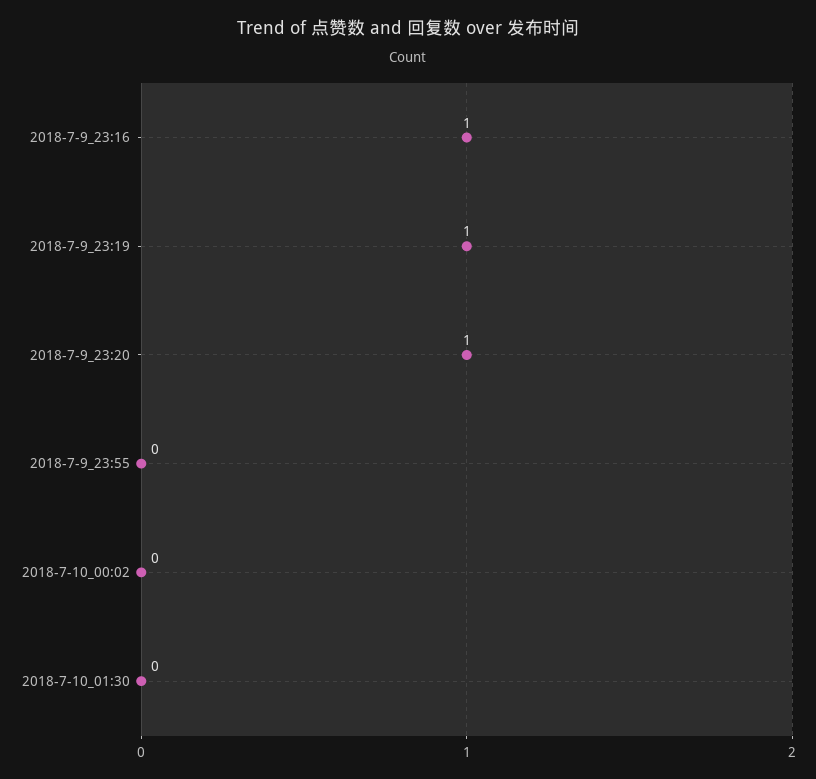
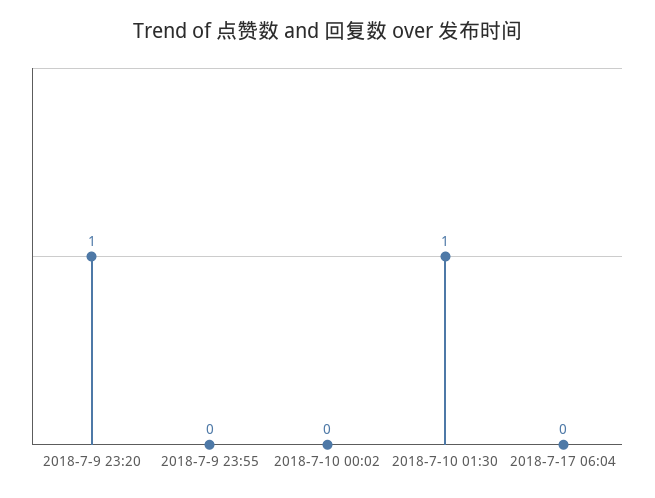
2018-7-9_23:16: 1 -> none
2018-7-9_23:19: 1 -> none
2018-7-10_01:30: 0 -> 1
2018-7-17 06:04: none -> 0

